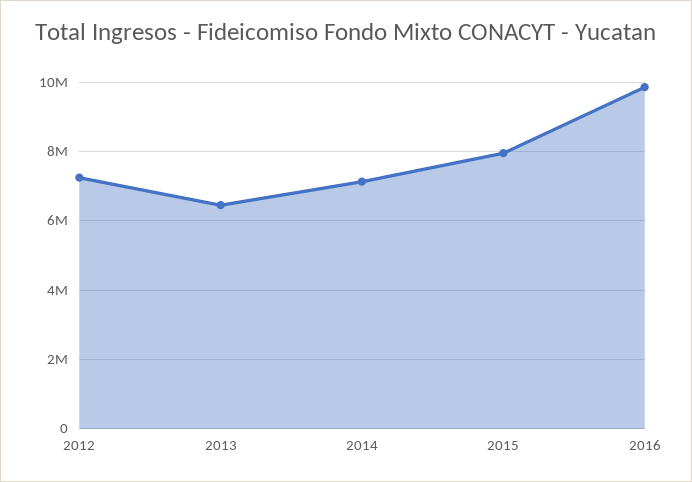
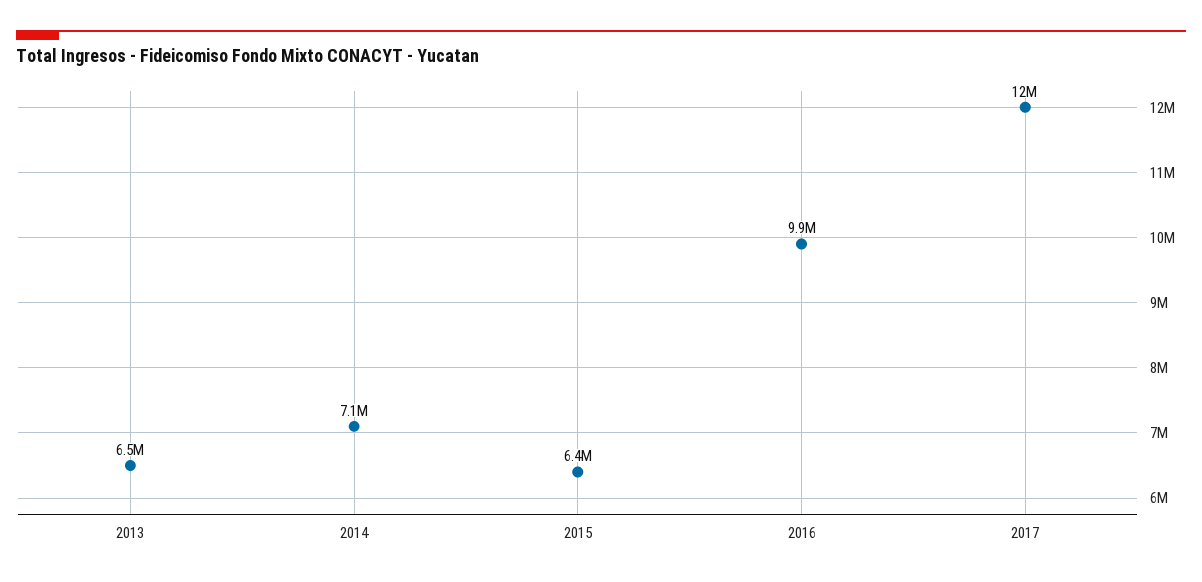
2012: 7200000 -> none
2015: 8000000 -> 6400000
2017: none -> 12000000

